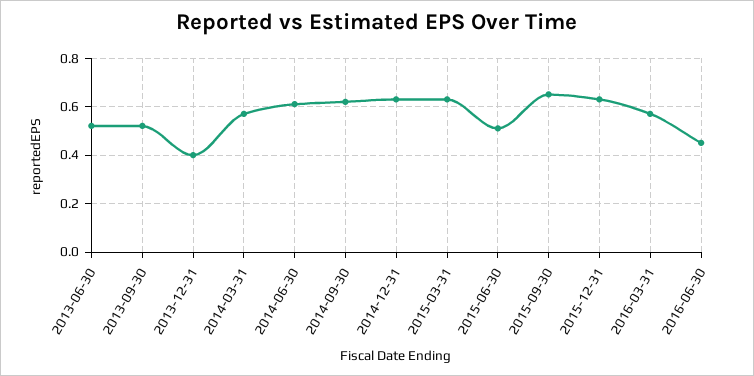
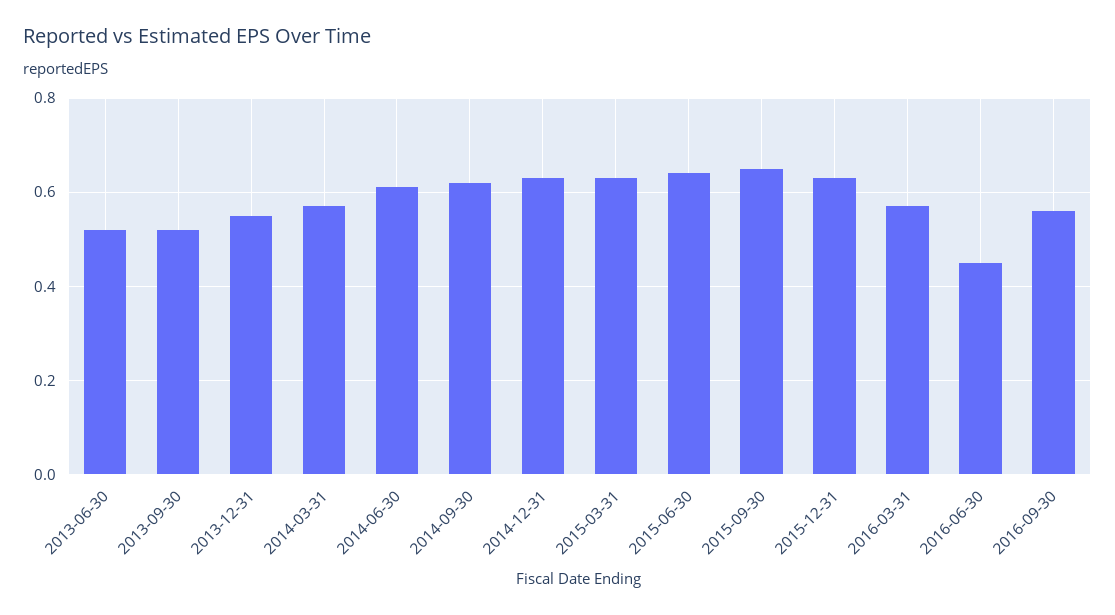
2013-12-31: 0.4 -> 0.55
2015-06-30: 0.5 -> 0.65
2016-09-30: none -> 0.55

